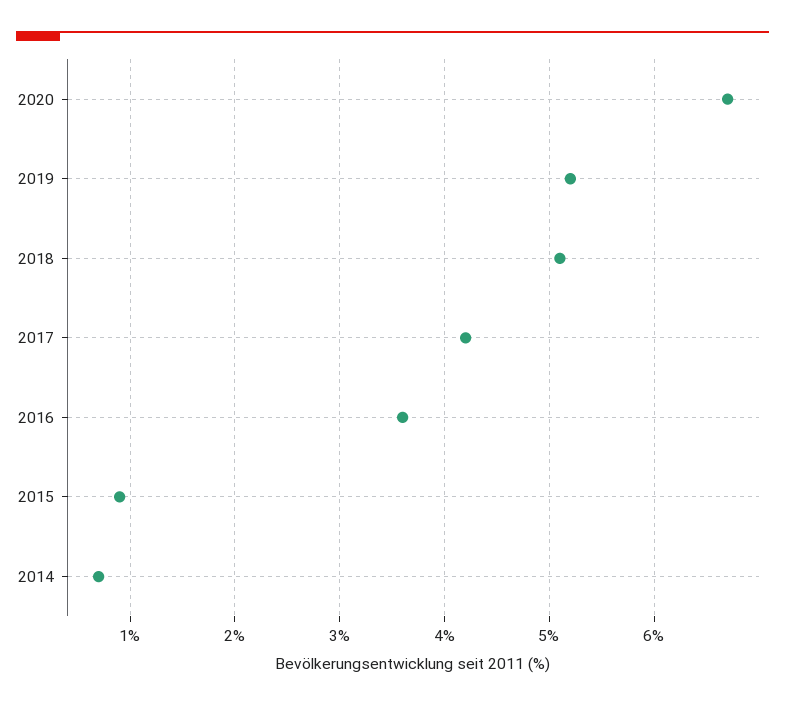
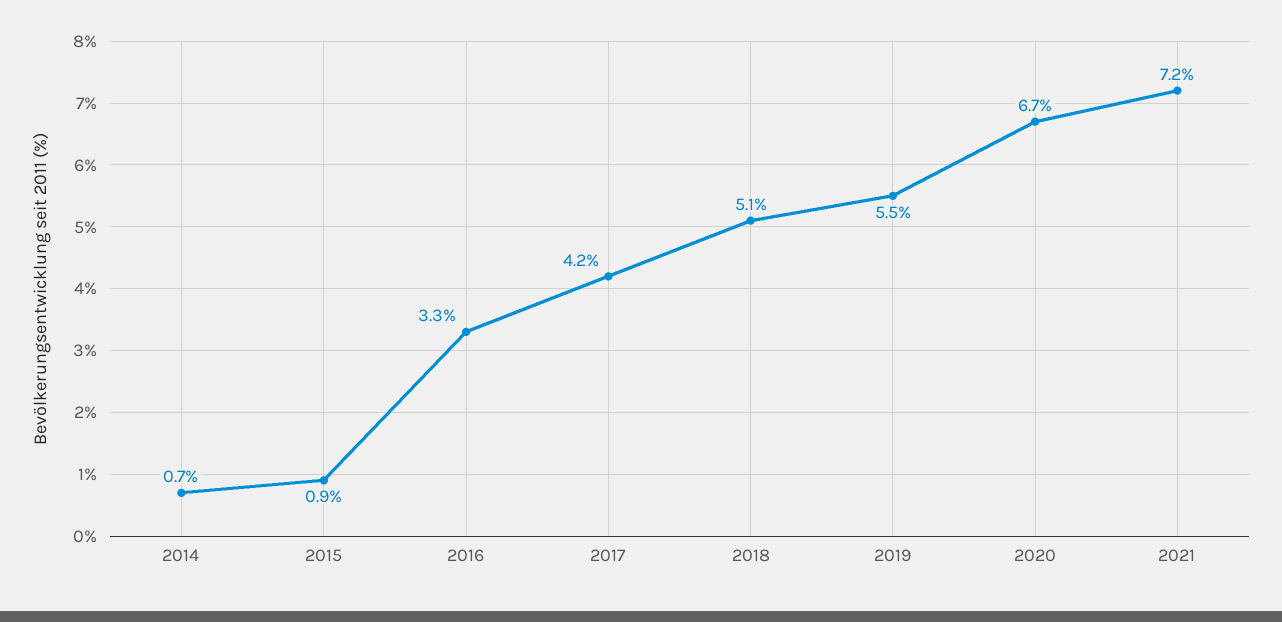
2019: 5.2 -> 5.5
2016: 3.6 -> 3.3
2021: none -> 7.2

